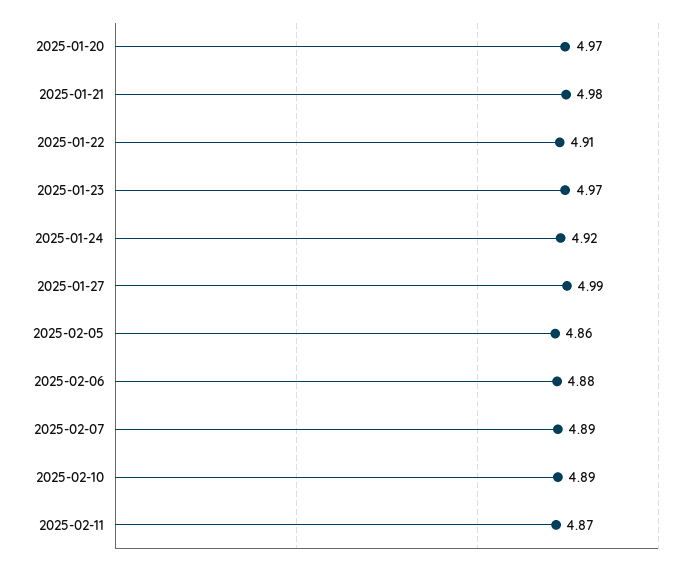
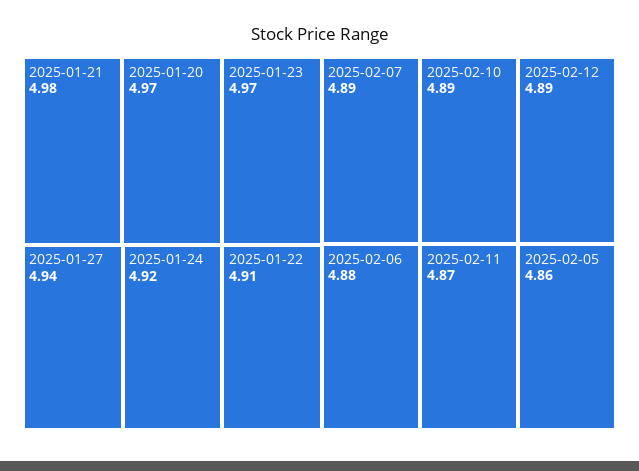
2025-01-27: 4.99 -> 4.94
2025-02-12: none -> 4.89

